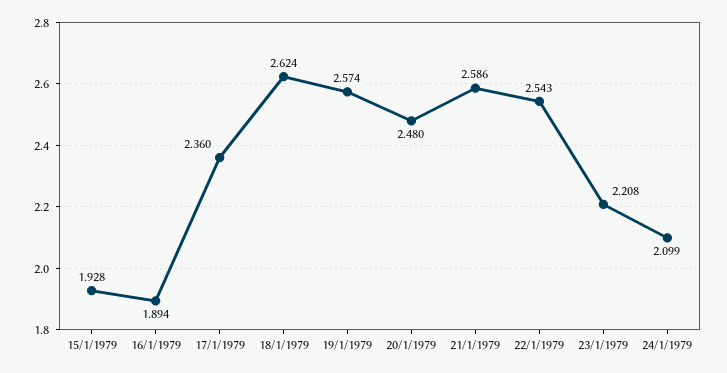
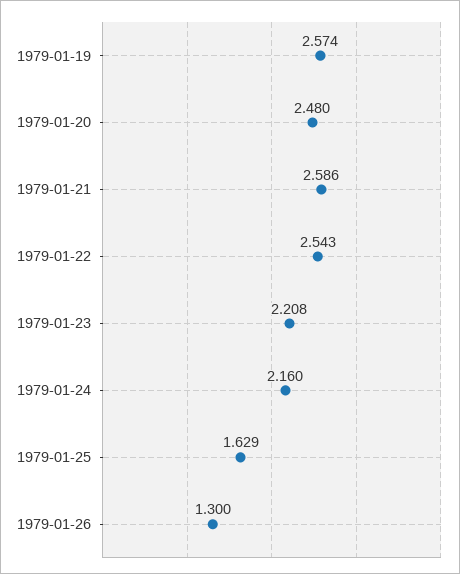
15/1/1979: 1.928 -> none
16/1/1979: 1.894 -> none
17/1/1979: 2.36 -> none
18/1/1979: 2.624 -> none
24/1/1979: 2.099 -> 2.16
1979-01-25: none -> 1.629
1979-01-26: none -> 1.3

